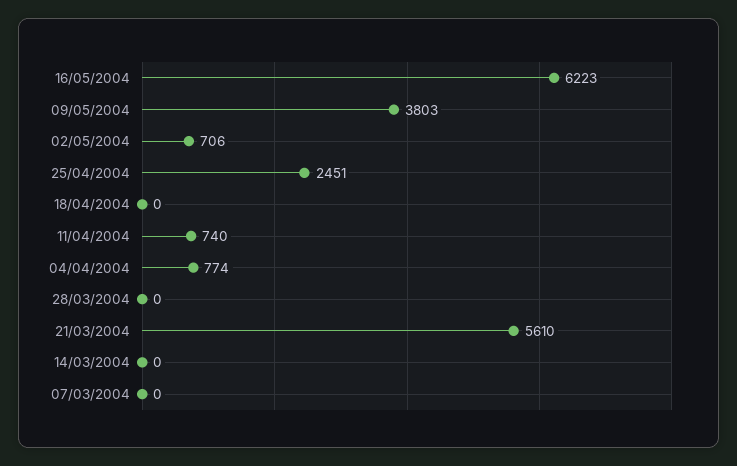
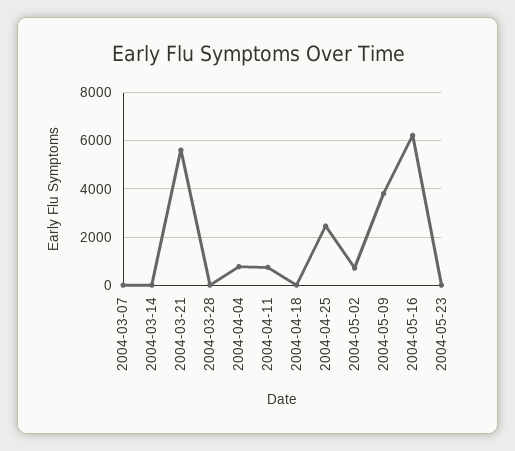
2004-05-23: none -> 0

